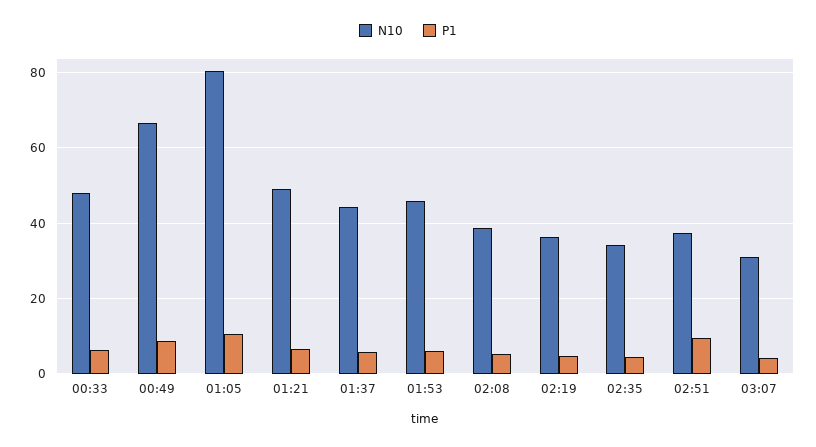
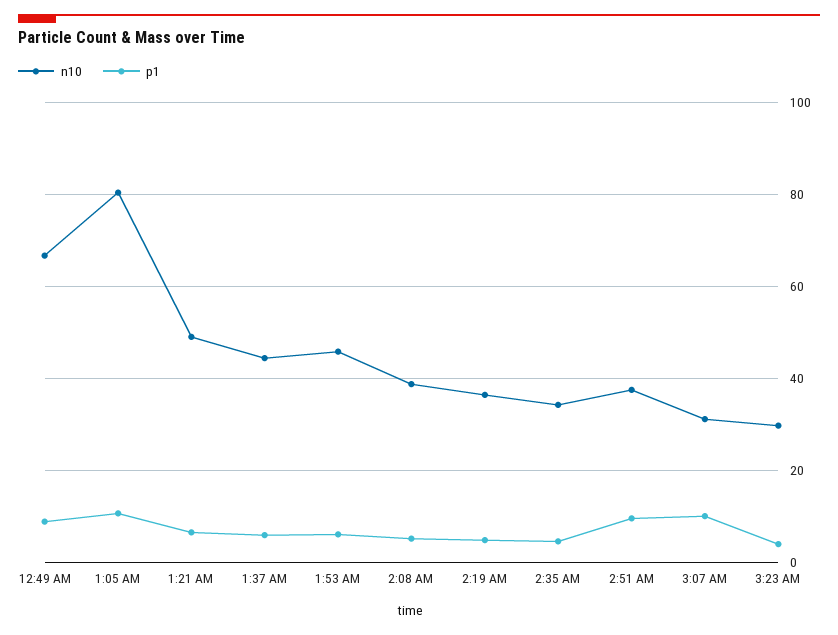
N10, 00:33: 48 -> none
P1, 00:33: 6 -> none
P1, 03:07: 4 -> 10
N10, 3:23 AM: none -> 30
P1, 3:23 AM: none -> 4

